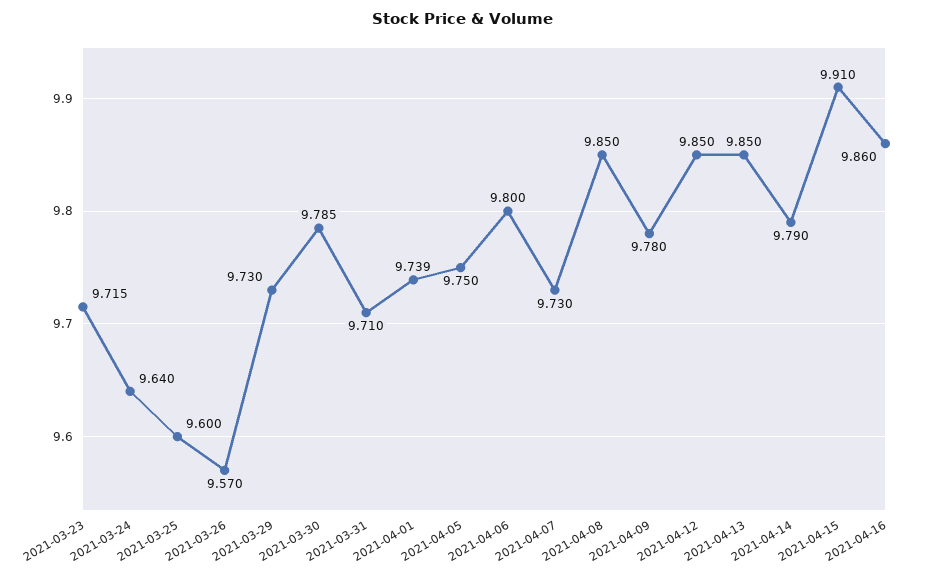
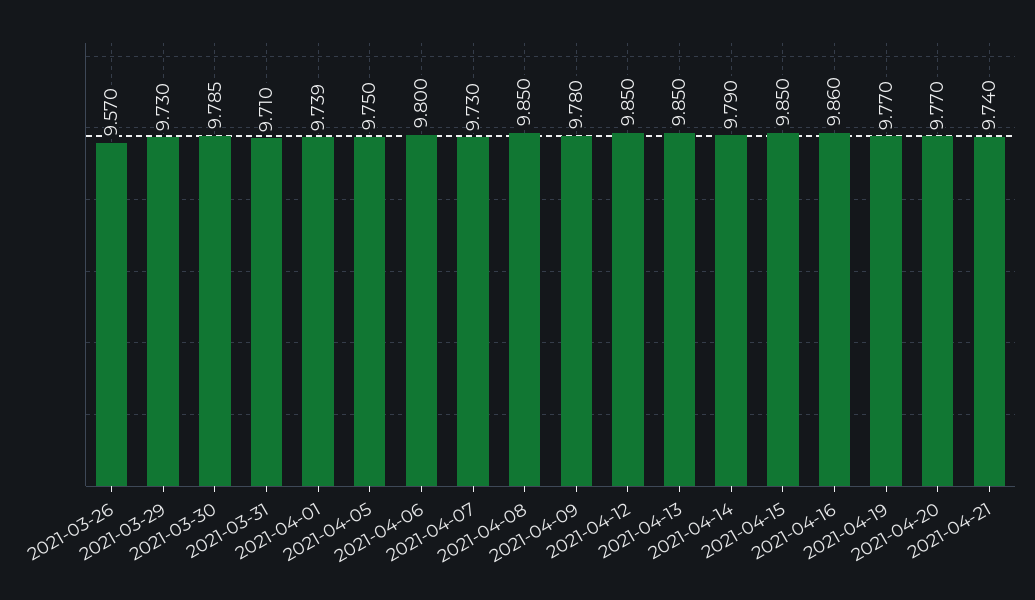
2021-03-23: 9.715 -> none
2021-03-24: 9.64 -> none
2021-03-25: 9.6 -> none
2021-04-15: 9.91 -> 9.85
2021-04-19: none -> 9.77
2021-04-20: none -> 9.77
2021-04-21: none -> 9.74

